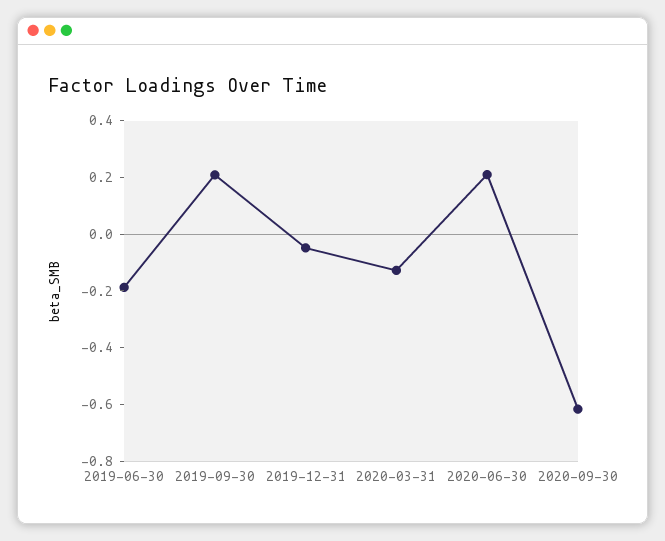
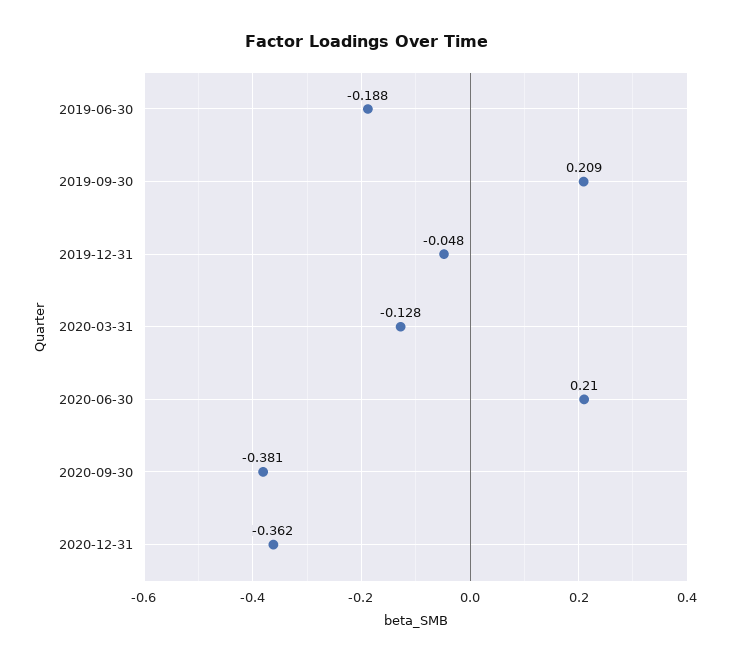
2020-09-30: -0.6 -> -0.381
2020-12-31: none -> -0.362

